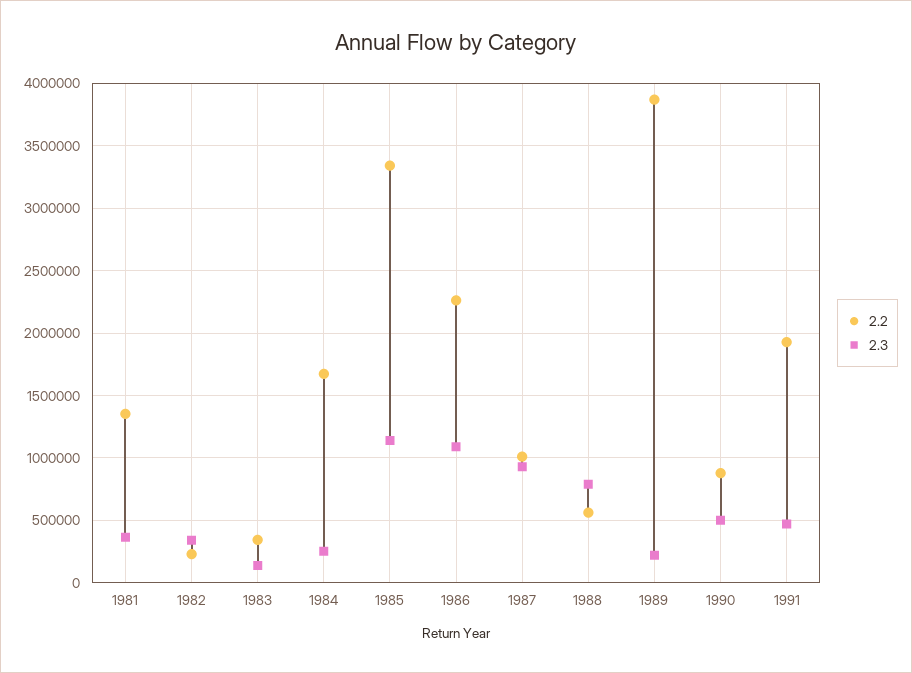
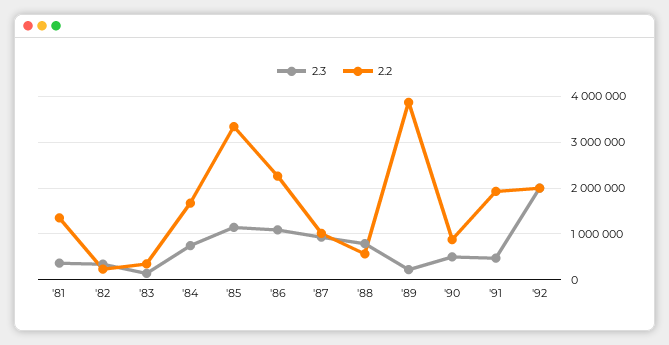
2.3, 1984: 250000 -> 800000
2.3, '92: none -> 2000000
2.2, '92: none -> 2000000

